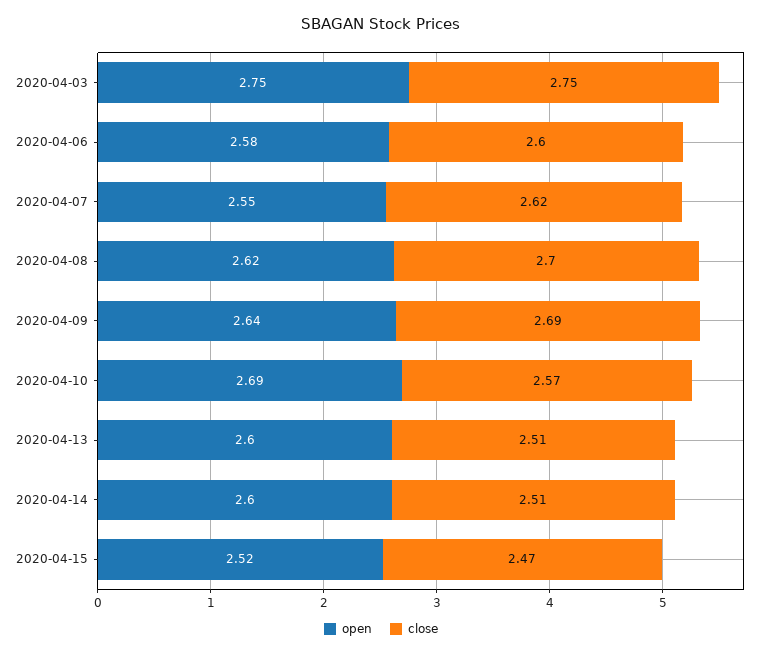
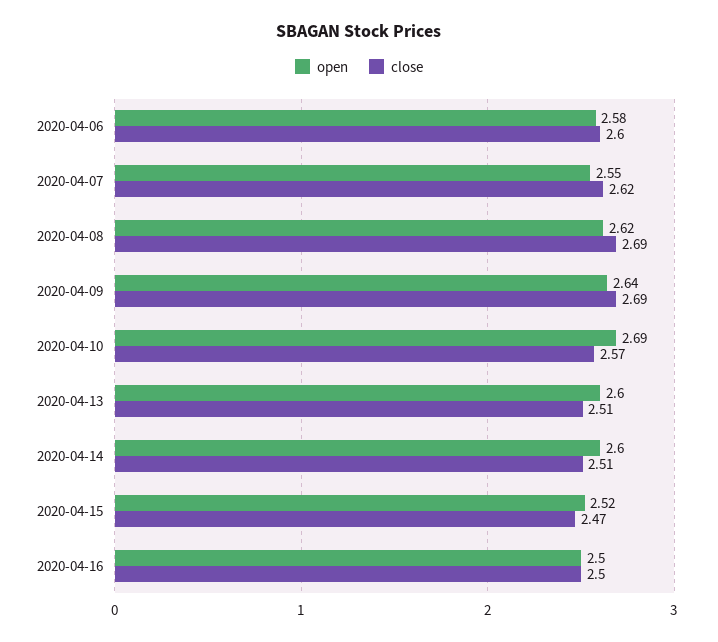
open, 2020-04-03: 2.75 -> none
close, 2020-04-03: 2.75 -> none
close, 2020-04-08: 2.7 -> 2.69
open, 2020-04-16: none -> 2.5
close, 2020-04-16: none -> 2.5

